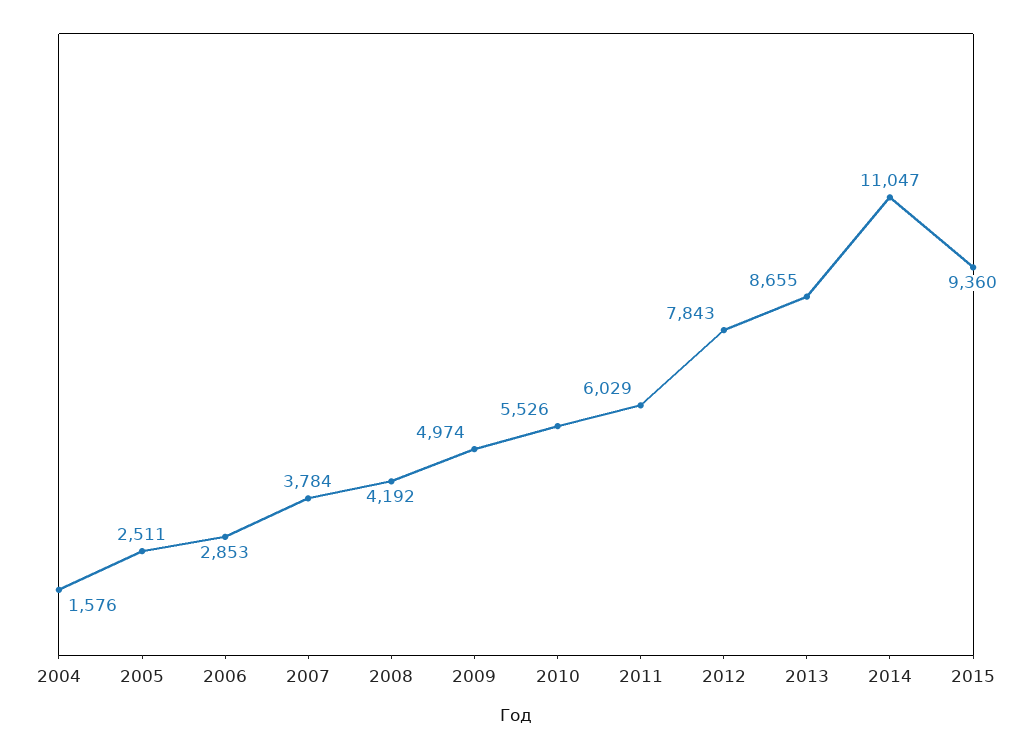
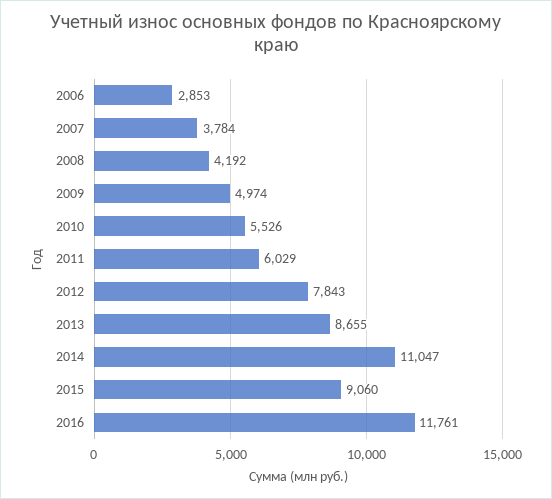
2004: 1576 -> none
2005: 2511 -> none
2015: 9360 -> 9060
2016: none -> 11761

